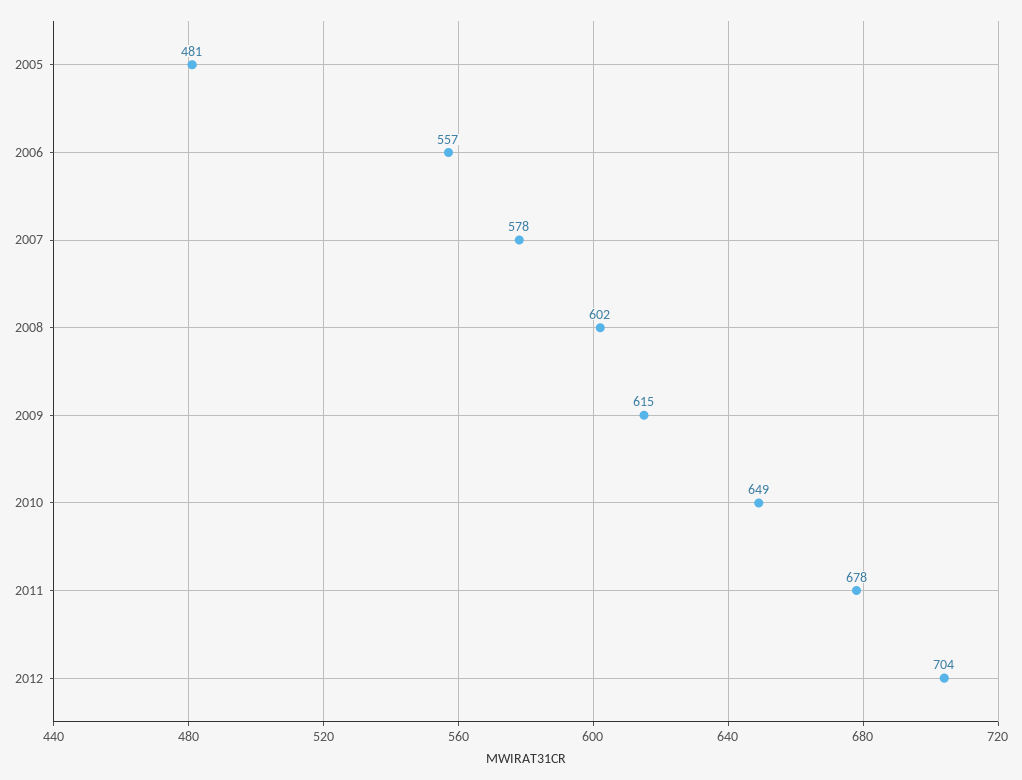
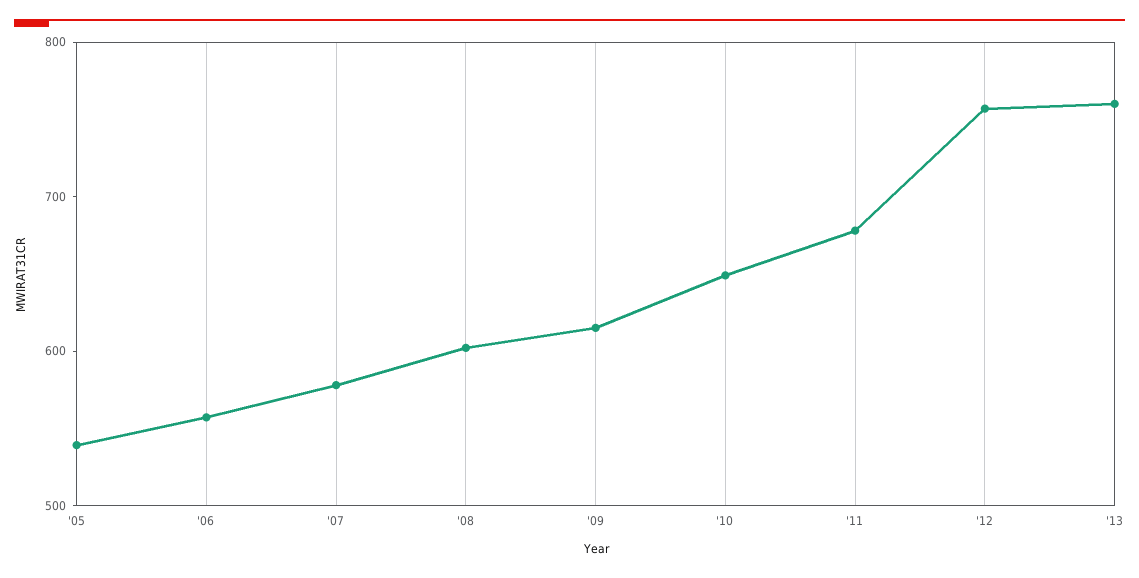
2005: 481 -> 540
2012: 704 -> 760
'13: none -> 760

